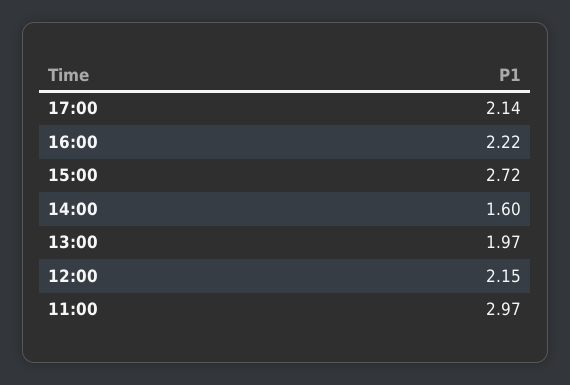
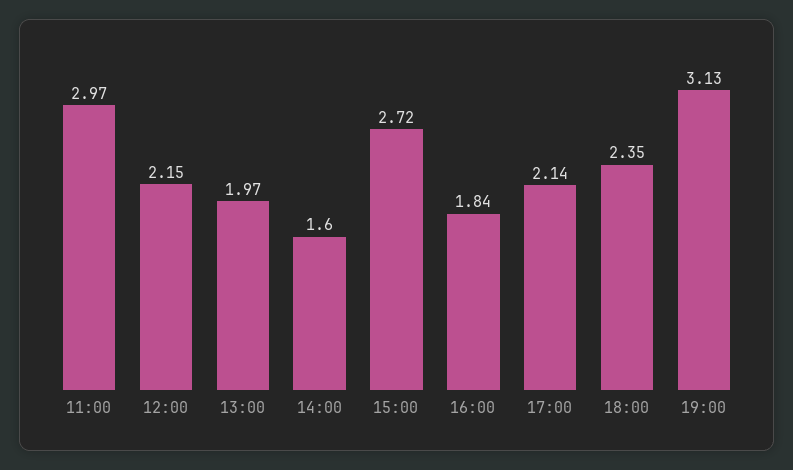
16:00: 2.22 -> 1.84
18:00: none -> 2.35
19:00: none -> 3.13

